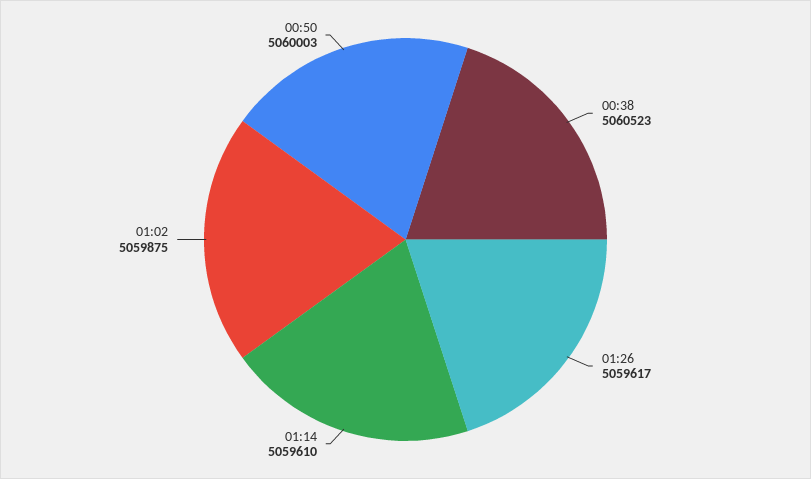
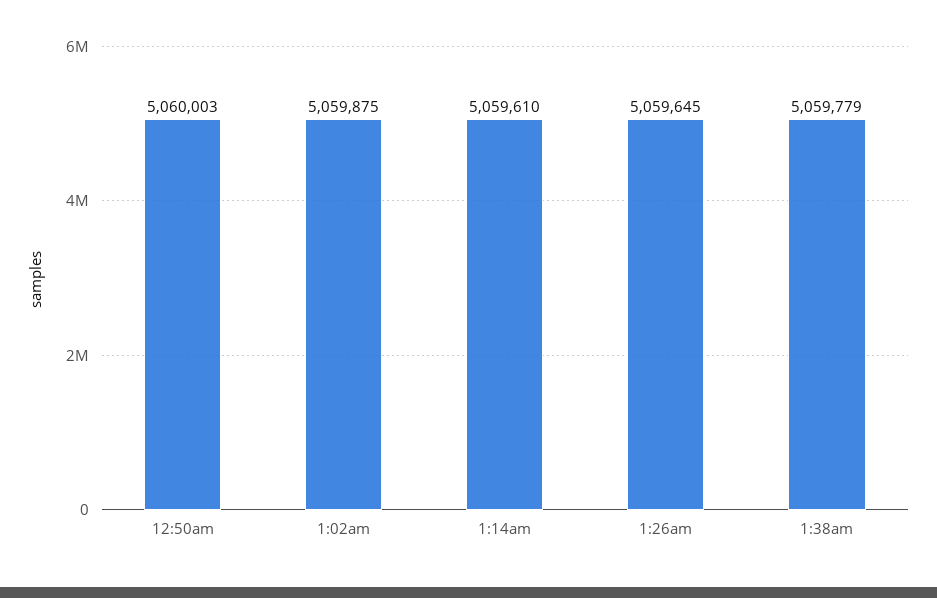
00:38: 5060523 -> none
01:26: 5059617 -> 5059645
1:38am: none -> 5059779

